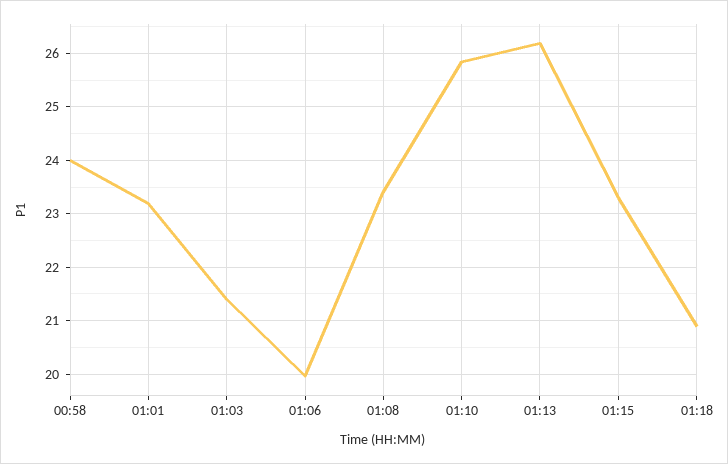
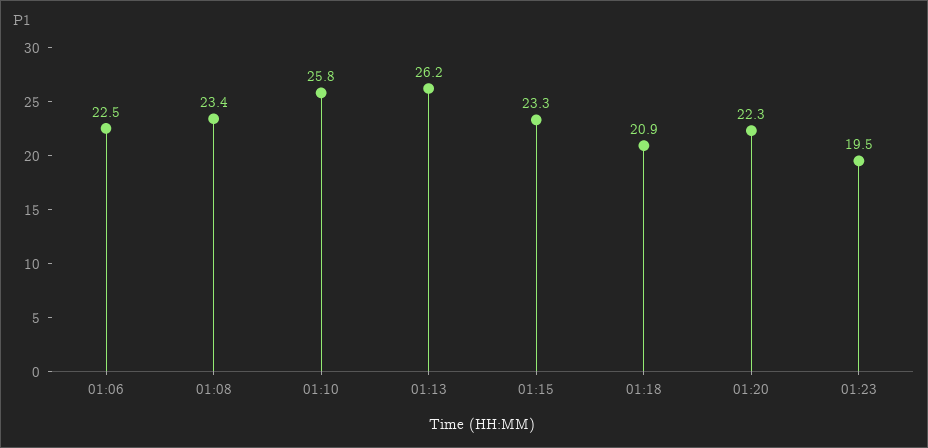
00:58: 24 -> none
01:01: 23.2 -> none
01:03: 21.4 -> none
01:06: 20 -> 22.5
01:20: none -> 22.3
01:23: none -> 19.5

